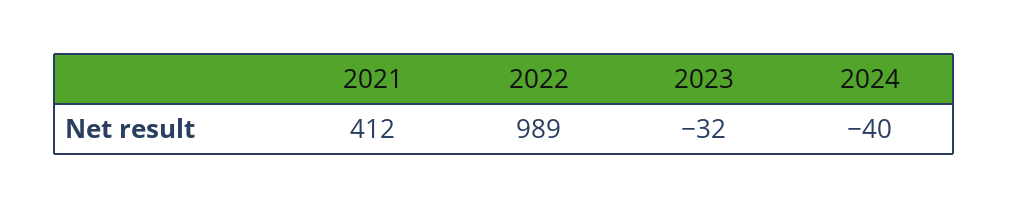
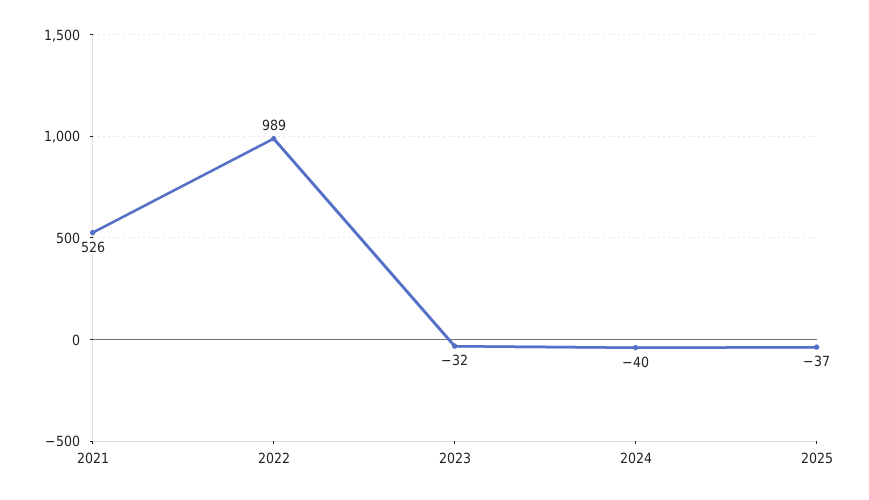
2021: 412 -> 526
2025: none -> -37

